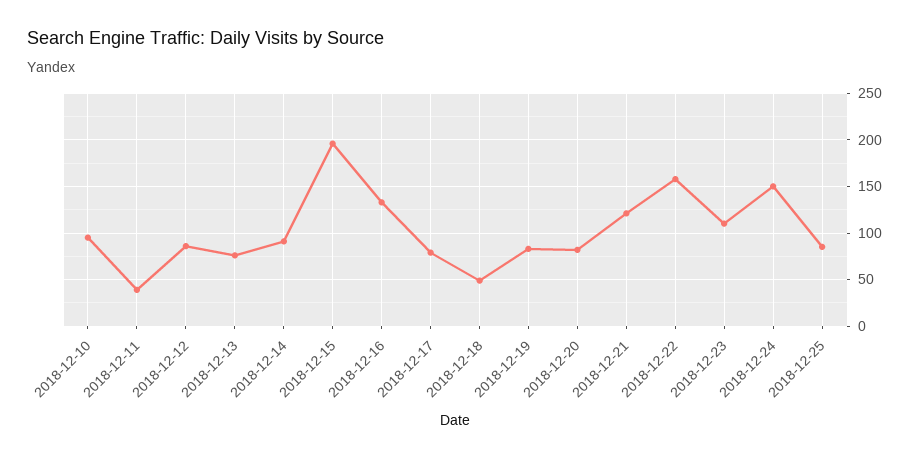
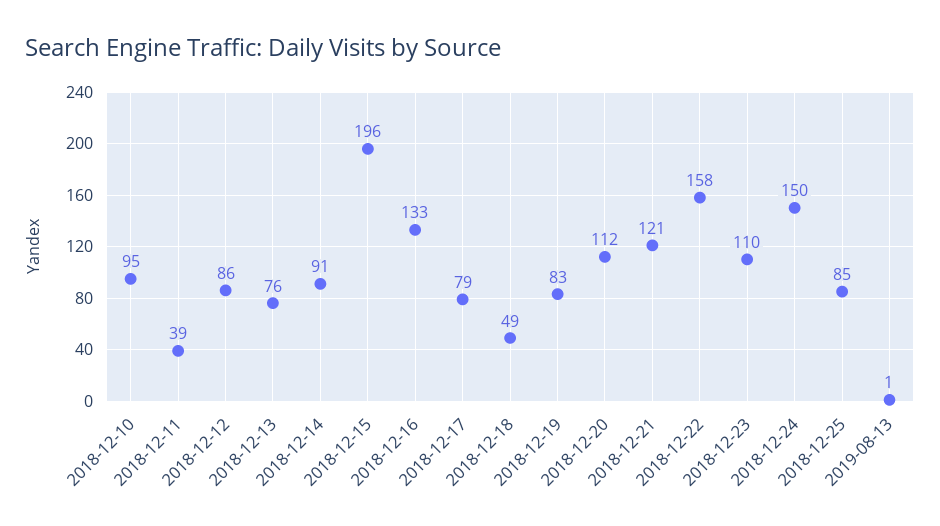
2018-12-20: 80 -> 112
2019-08-13: none -> 1

